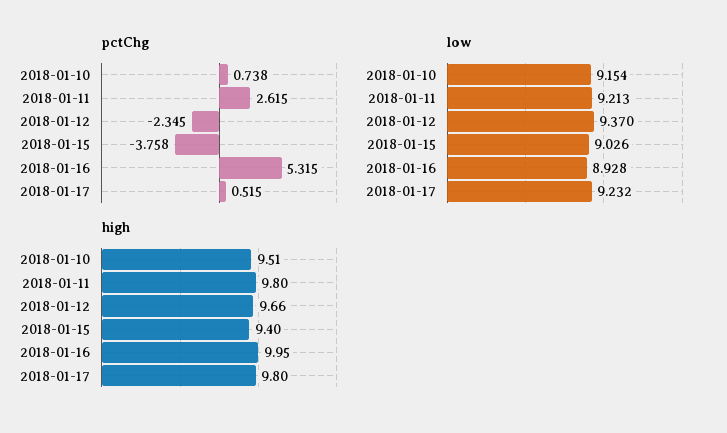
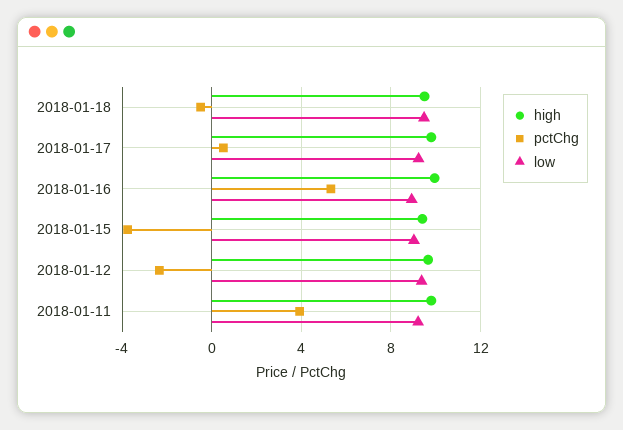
pctChg, 2018-01-10: 0.738 -> none
pctChg, 2018-01-11: 2.615 -> 4
low, 2018-01-10: 9.154 -> none
high, 2018-01-10: 9.51 -> none
high, 2018-01-18: none -> 9.5
pctChg, 2018-01-18: none -> -0.5
low, 2018-01-18: none -> 9.5

